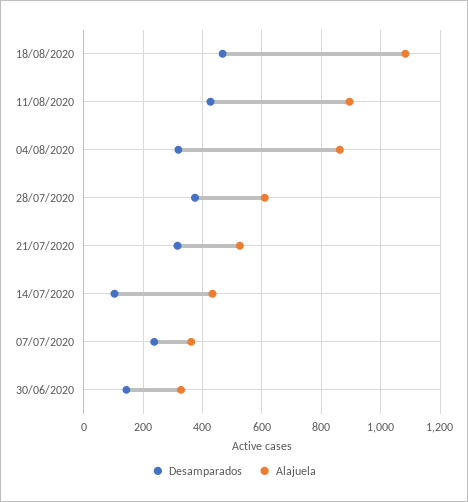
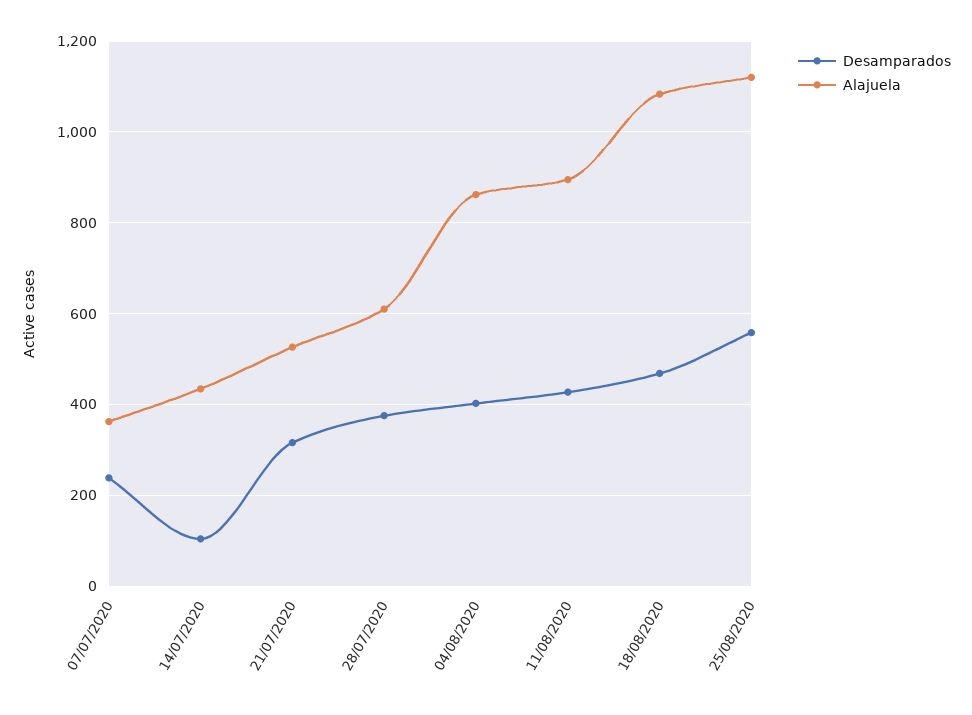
Desamparados, 04/08/2020: 325 -> 400
Desamparados, 30/06/2020: 150 -> none
Alajuela, 30/06/2020: 325 -> none
Desamparados, 25/08/2020: none -> 560
Alajuela, 25/08/2020: none -> 1120

